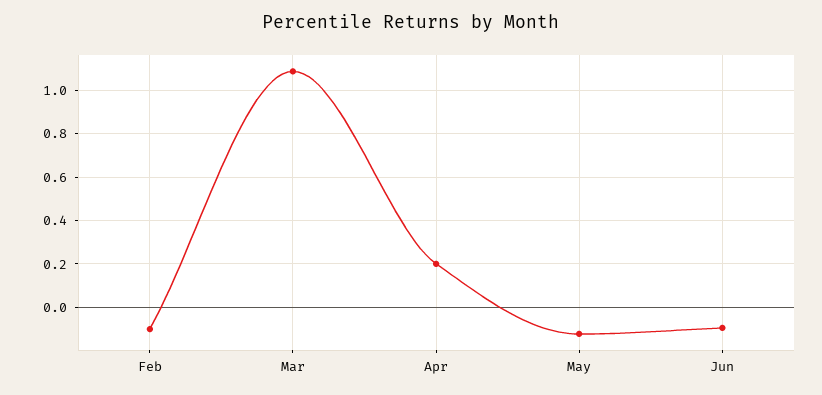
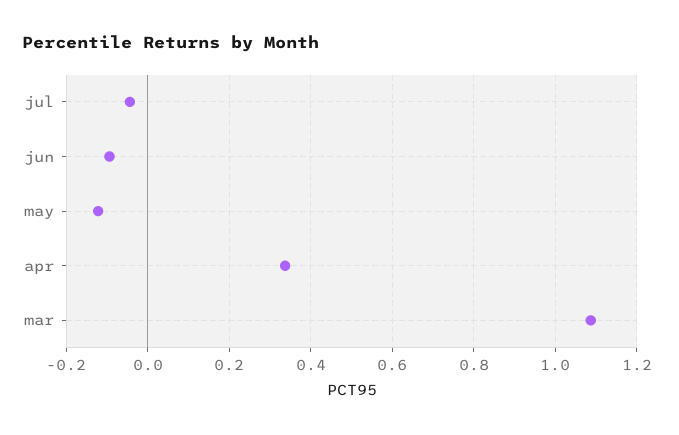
Feb: -0.1 -> none
Apr: 0.2 -> 0.34
jul: none -> -0.04

